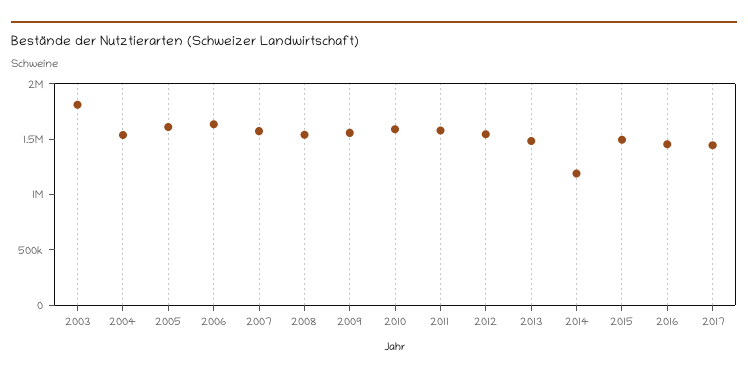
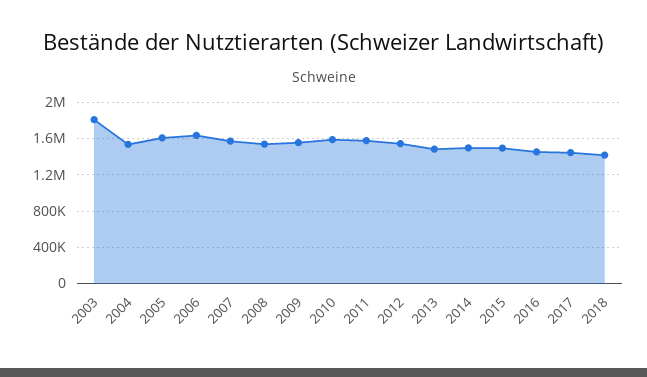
2014: 1200000 -> 1500000
2018: none -> 1400000

